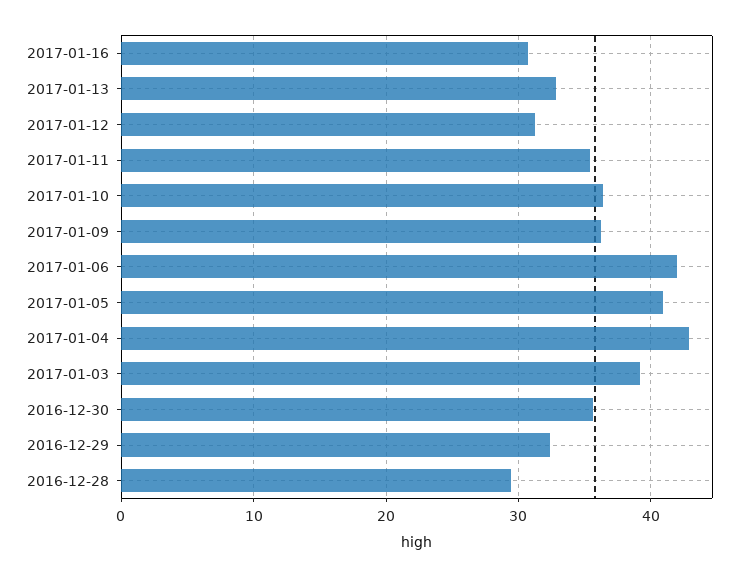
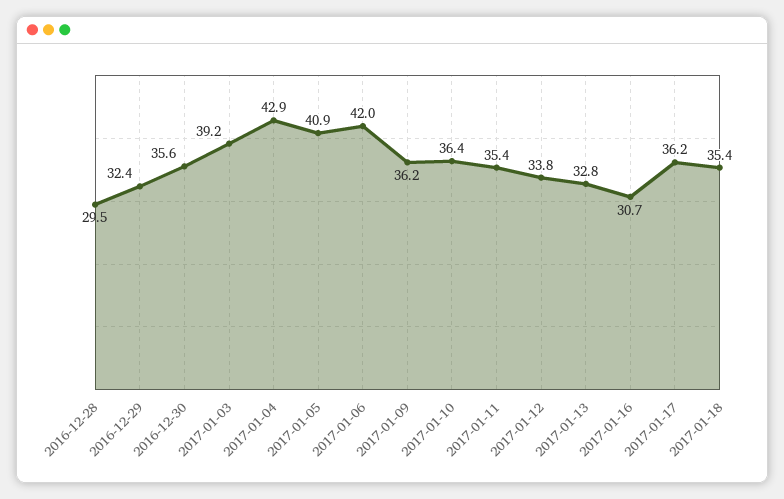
2017-01-12: 31 -> 33.8
2017-01-17: none -> 36.2
2017-01-18: none -> 35.4

